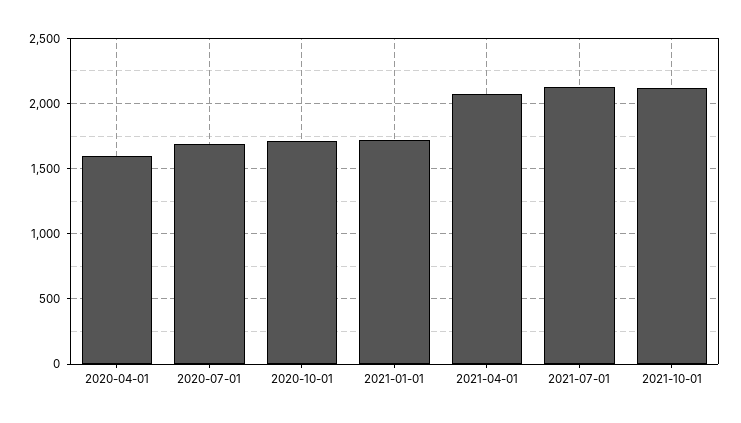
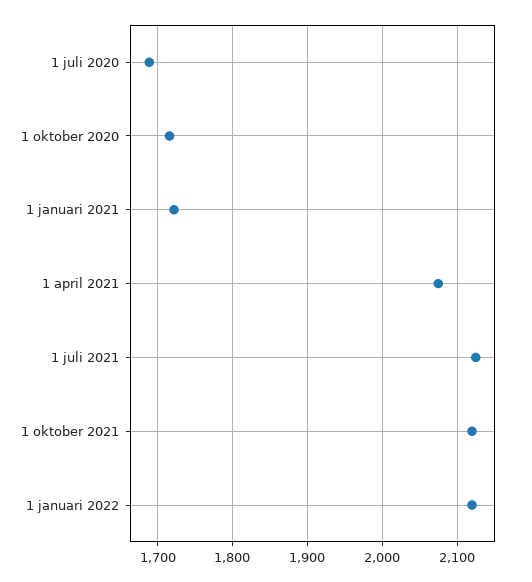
2020-04-01: 1600 -> none
1 januari 2022: none -> 2120

